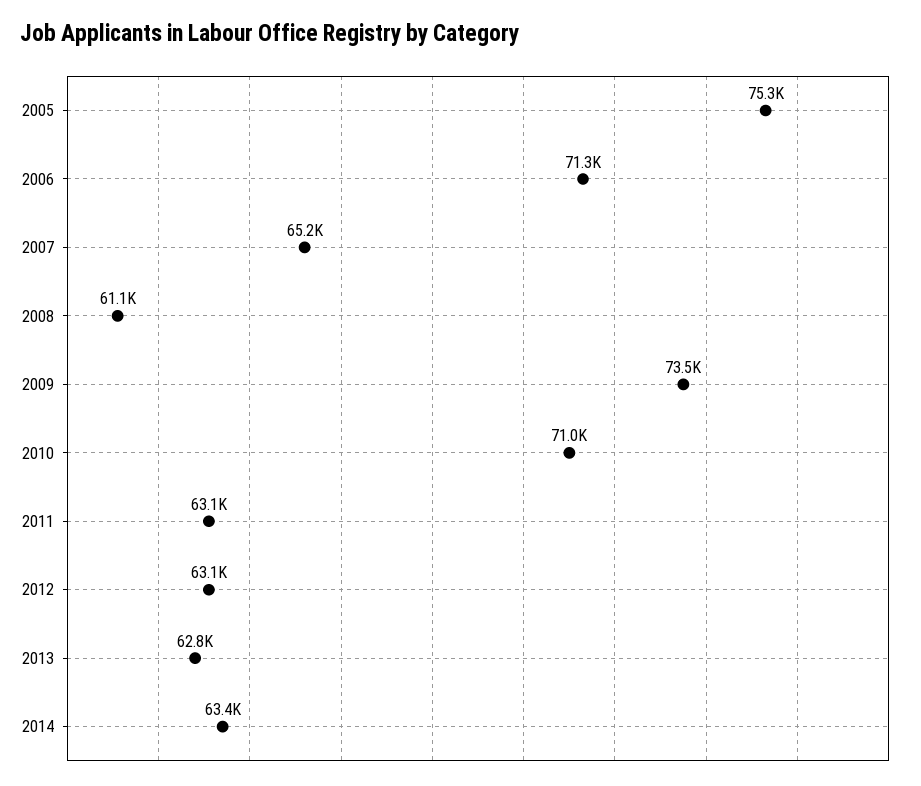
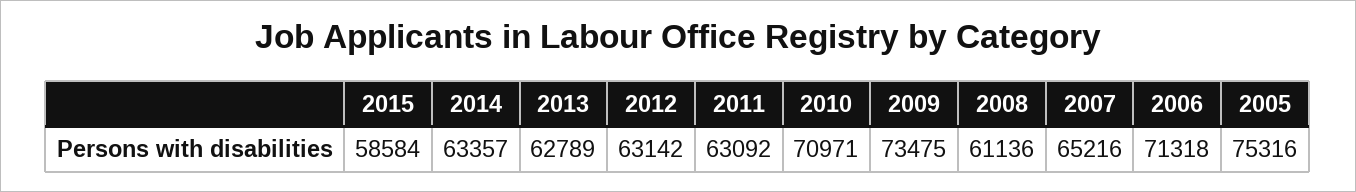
2015: none -> 58584

